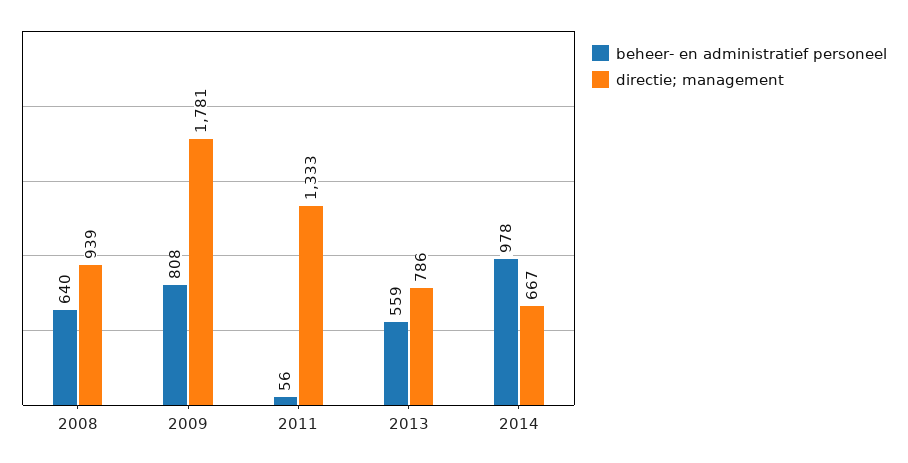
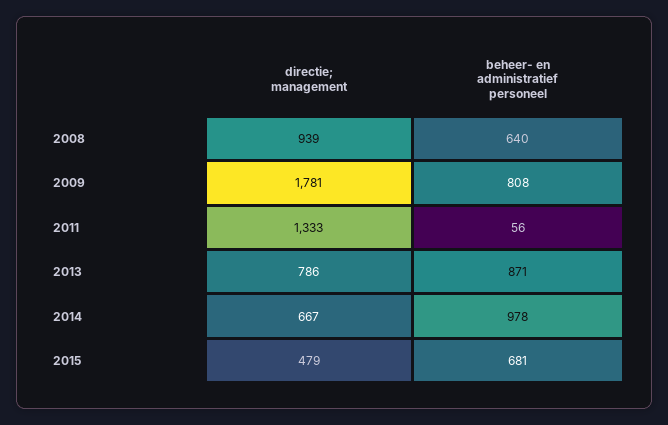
beheer- en administratief personeel, 2013: 559 -> 871
directie; management, 2015: none -> 479
beheer- en administratief personeel, 2015: none -> 681

